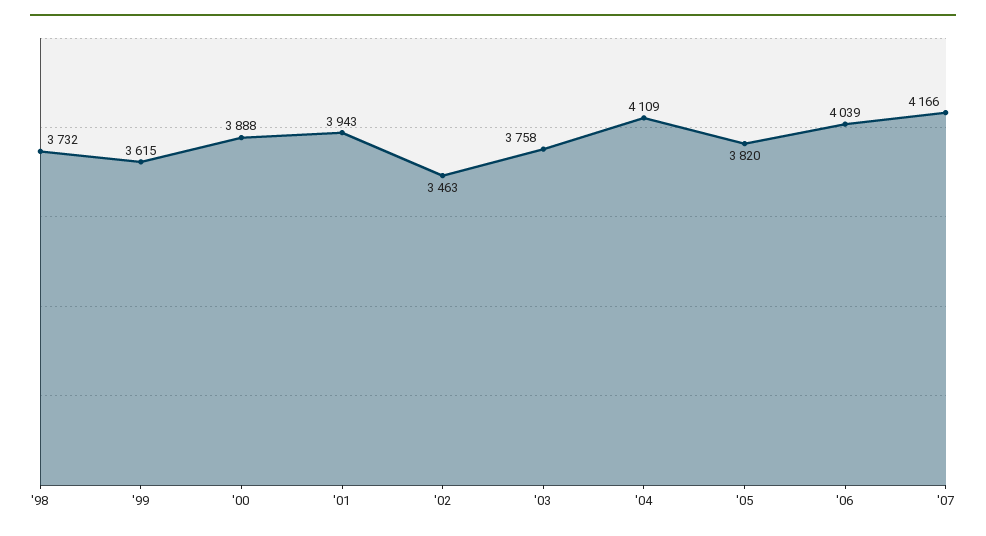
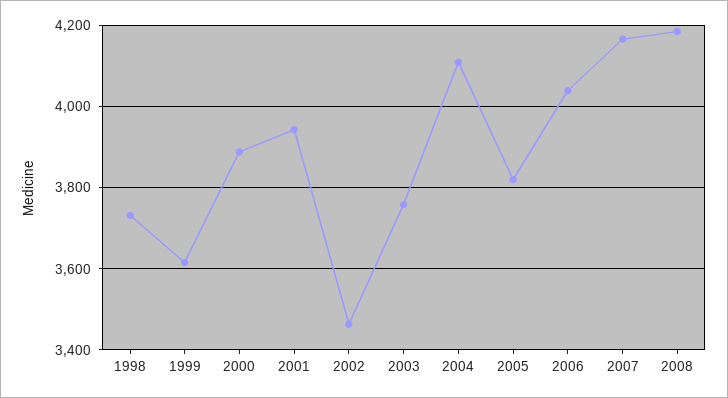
2008: none -> 4180

